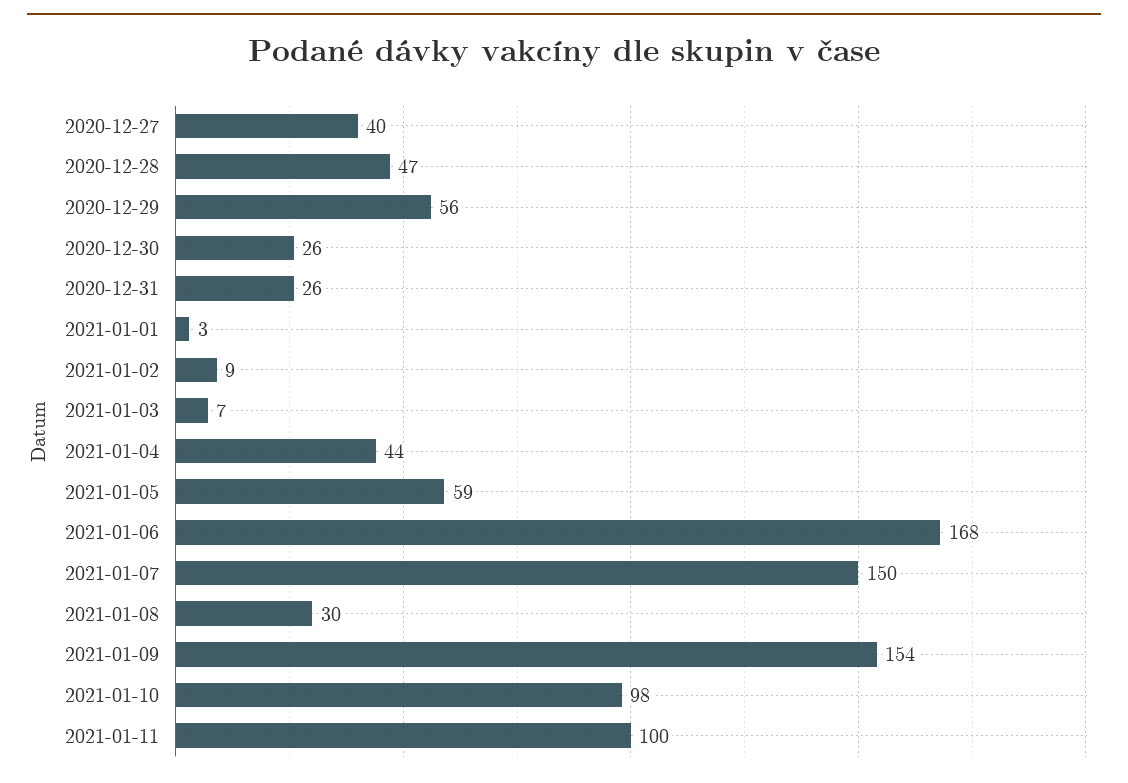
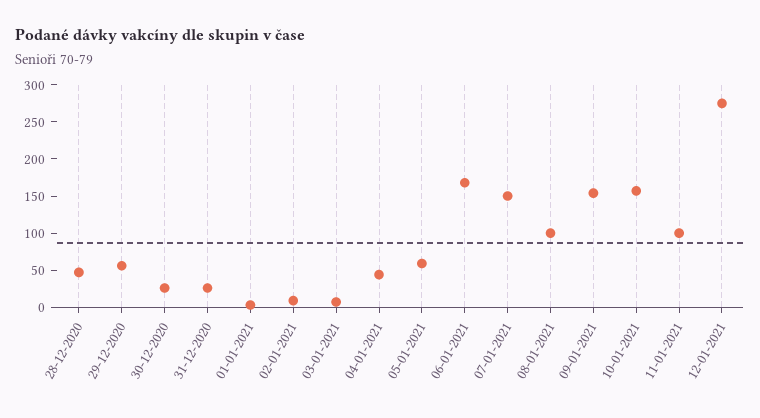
2020-12-27: 40 -> none
2021-01-08: 30 -> 100
2021-01-10: 98 -> 150
12-01-2021: none -> 275

